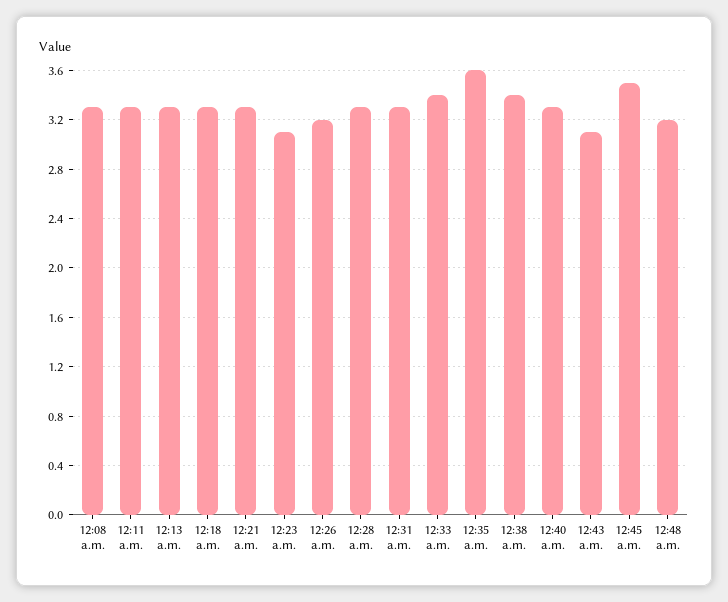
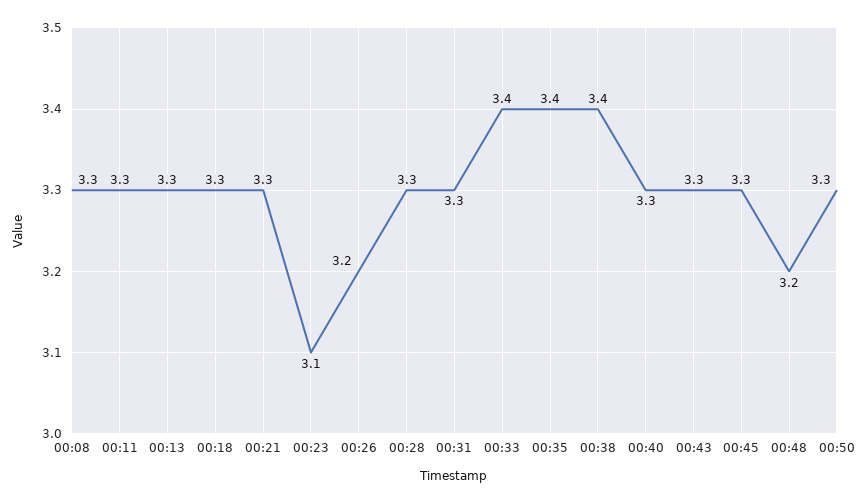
12:35 a.m.: 3.6 -> 3.4
12:43 a.m.: 3.1 -> 3.3
12:45 a.m.: 3.5 -> 3.3
00:50: none -> 3.3

